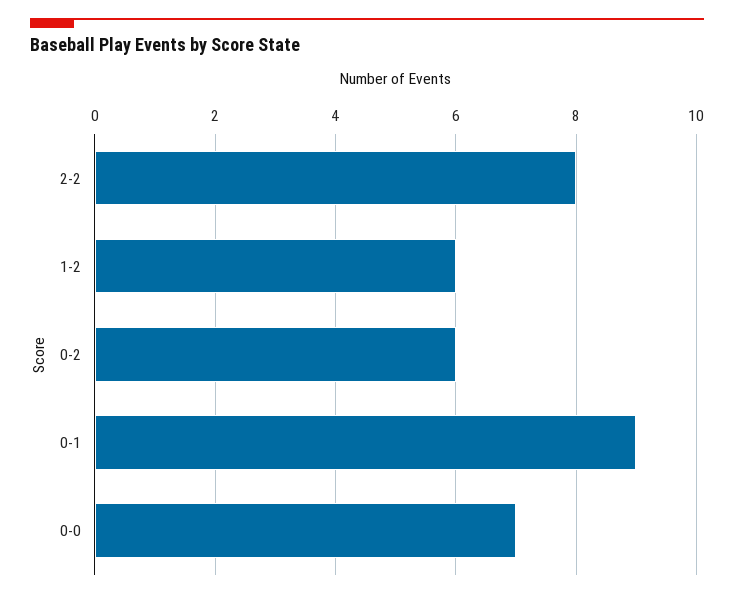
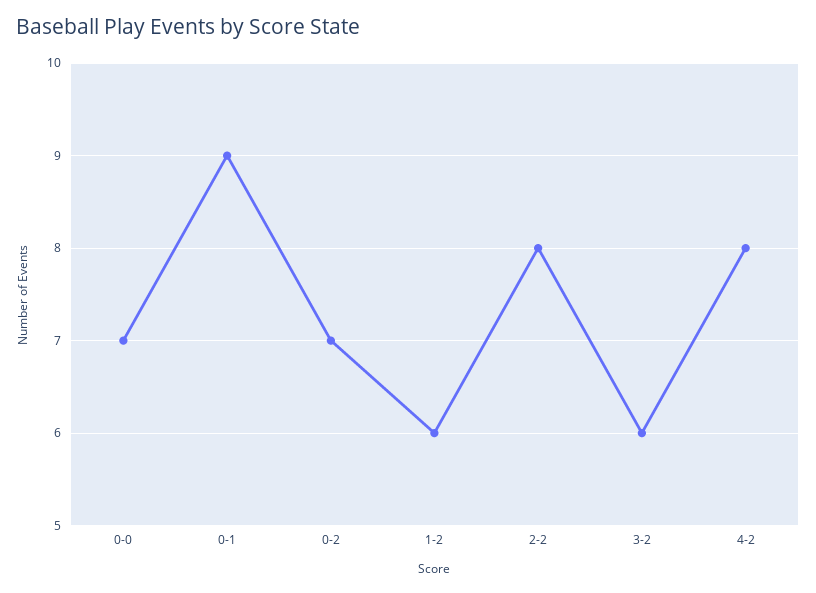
0-2: 6 -> 7
3-2: none -> 6
4-2: none -> 8

